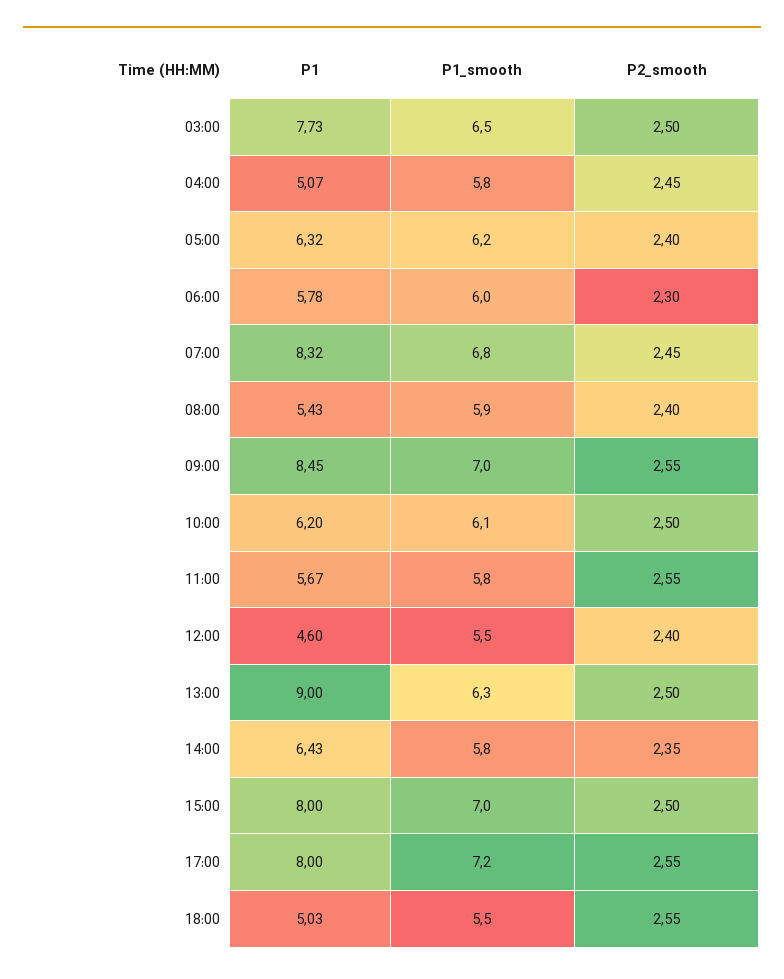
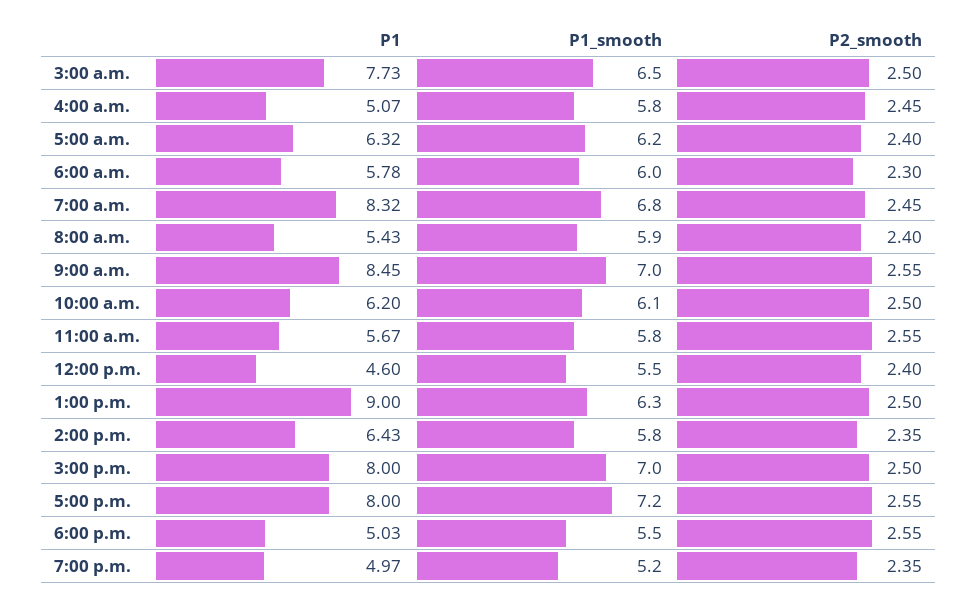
P1, 7:00 p.m.: none -> 4.97
P1_smooth, 7:00 p.m.: none -> 5.2
P2_smooth, 7:00 p.m.: none -> 2.35

